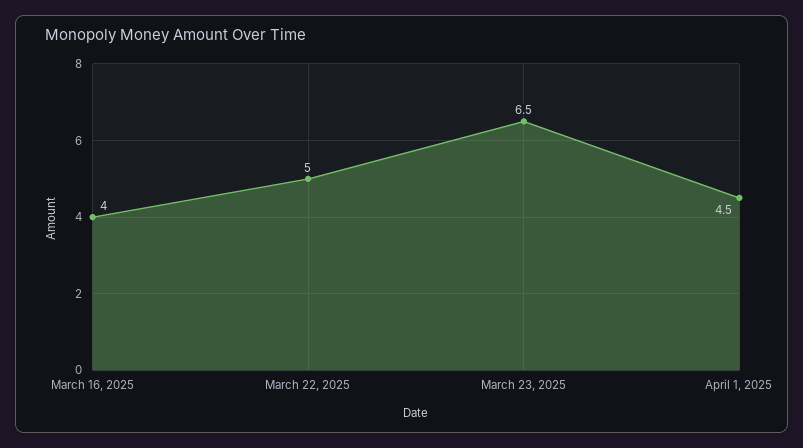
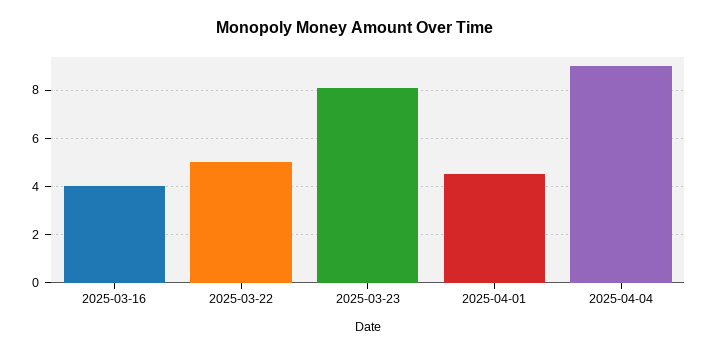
March 23, 2025: 6.5 -> 8
2025-04-04: none -> 9

